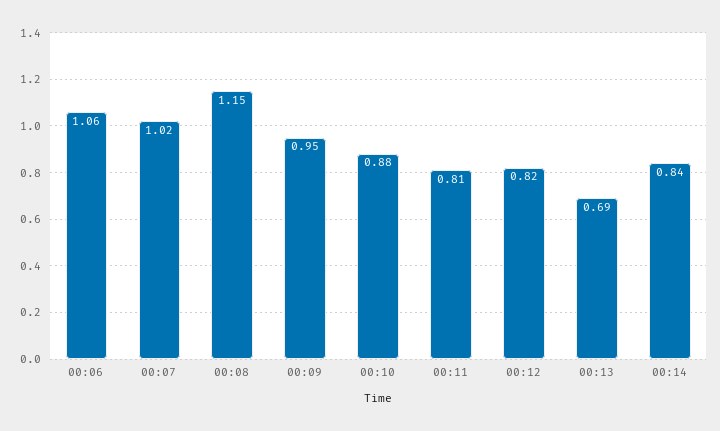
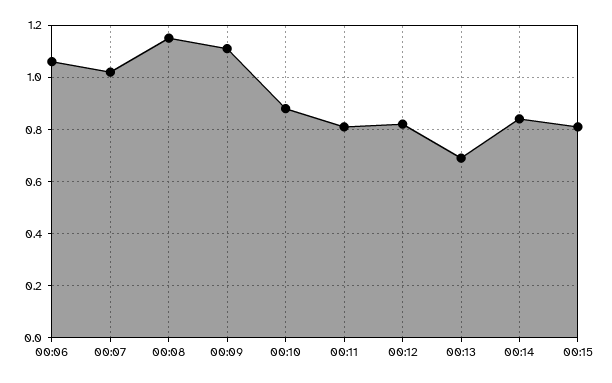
00:09: 0.95 -> 1.1
00:15: none -> 0.8

